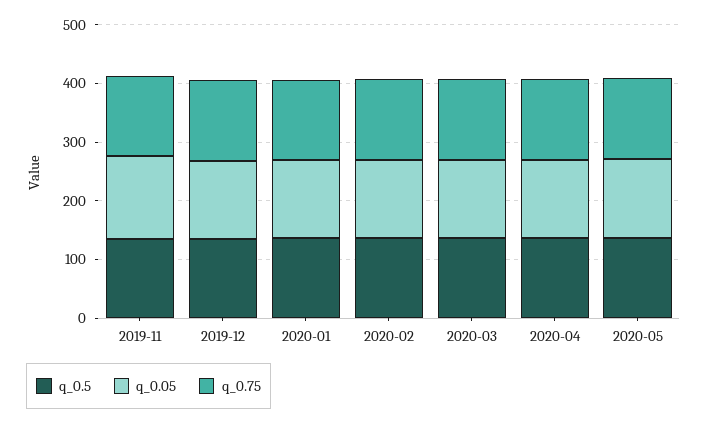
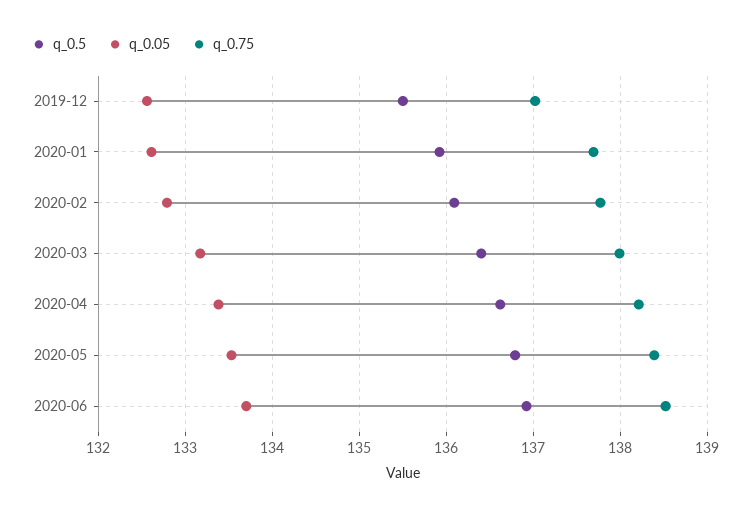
q_0.5, 2019-11: 140 -> none
q_0.05, 2019-11: 140 -> none
q_0.75, 2019-11: 140 -> none
q_0.5, 2020-06: none -> 136.9
q_0.05, 2020-06: none -> 133.7
q_0.75, 2020-06: none -> 138.5

